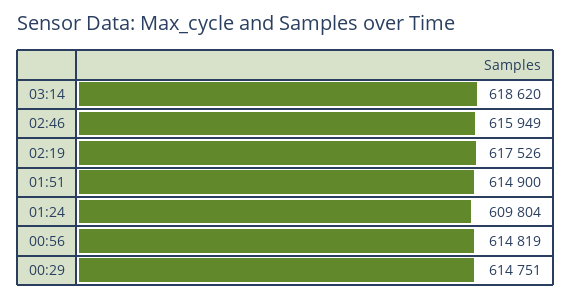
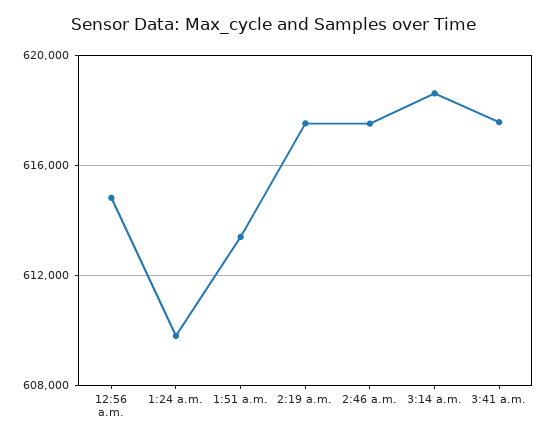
02:46: 615949 -> 617500
01:51: 614900 -> 613500
00:29: 614751 -> none
3:41 a.m.: none -> 617500

